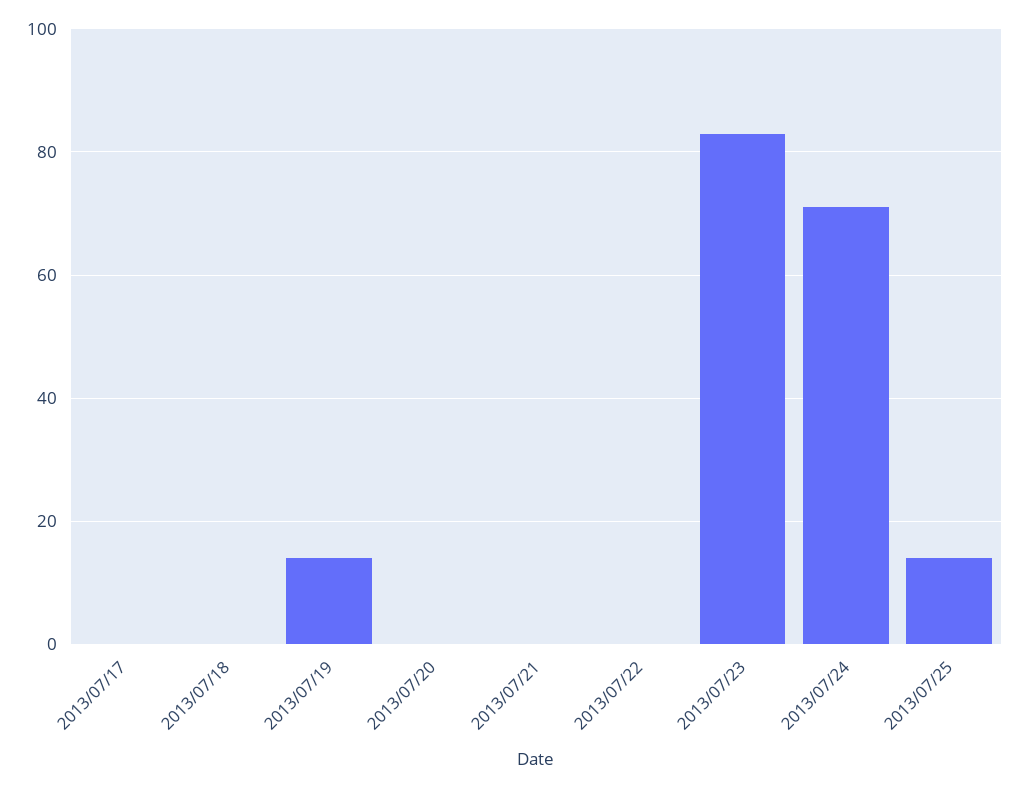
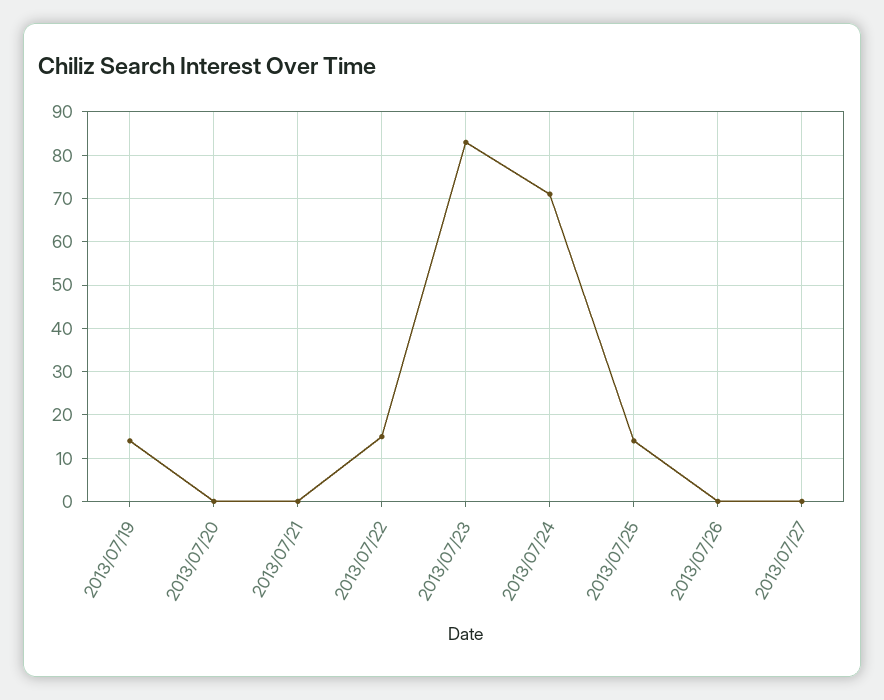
2013/07/17: 0 -> none
2013/07/18: 0 -> none
2013/07/22: 0 -> 15
2013/07/26: none -> 0
2013/07/27: none -> 0

